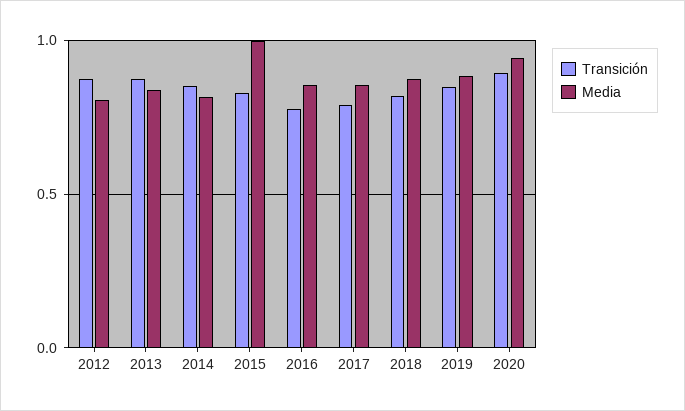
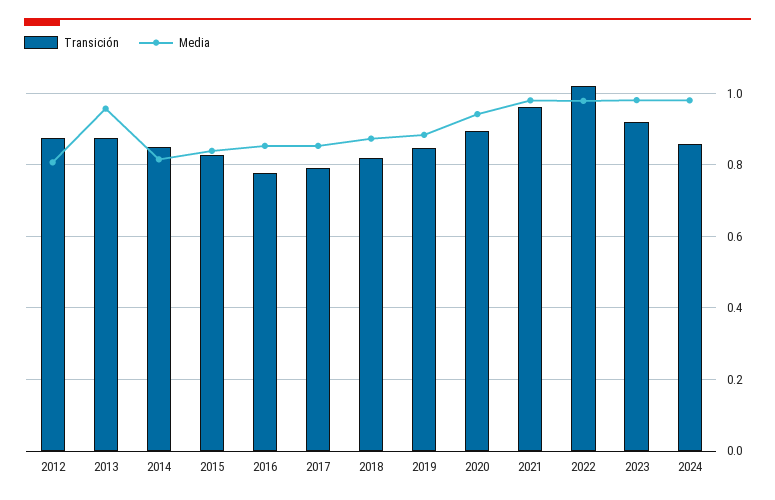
Media, 2013: 0.85 -> 0.96
Media, 2015: 1 -> 0.84
Transición, 2021: none -> 0.96
Media, 2021: none -> 0.98
Transición, 2022: none -> 1.02
Media, 2022: none -> 0.98
Transición, 2023: none -> 0.92
Media, 2023: none -> 0.98
Transición, 2024: none -> 0.86
Media, 2024: none -> 0.98

